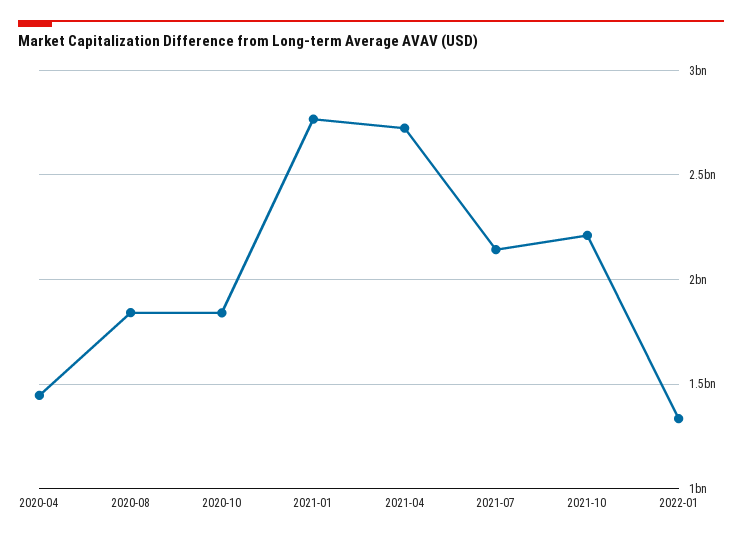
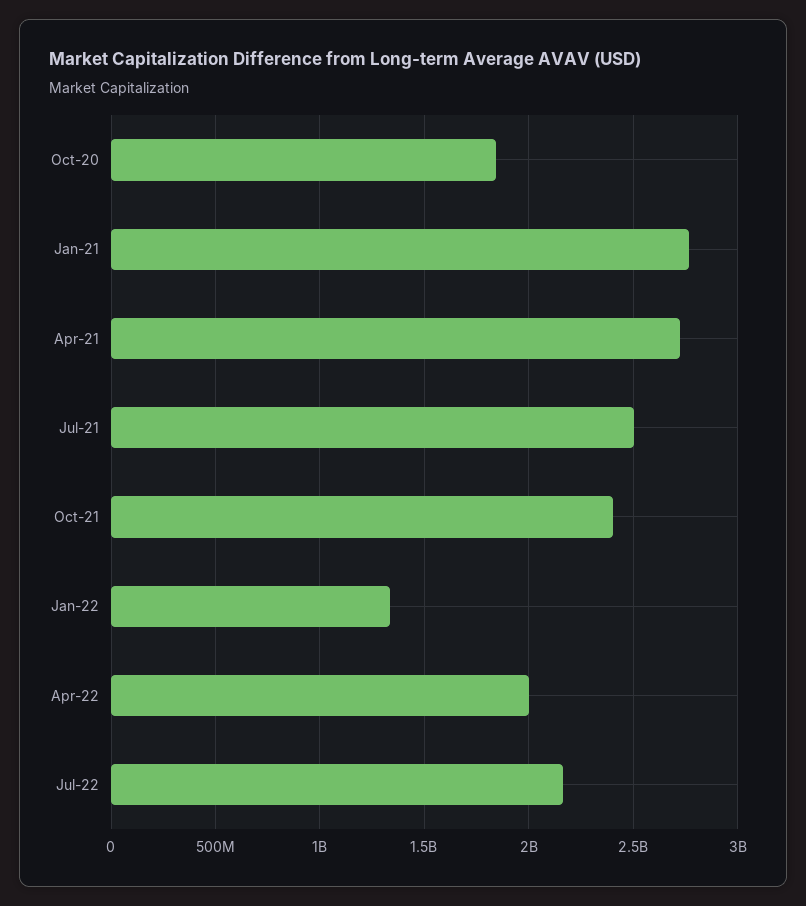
2020-04: 1450000000 -> none
2020-08: 1850000000 -> none
2021-07: 2150000000 -> 2500000000
2021-10: 2200000000 -> 2400000000
Apr-22: none -> 2000000000
Jul-22: none -> 2150000000

